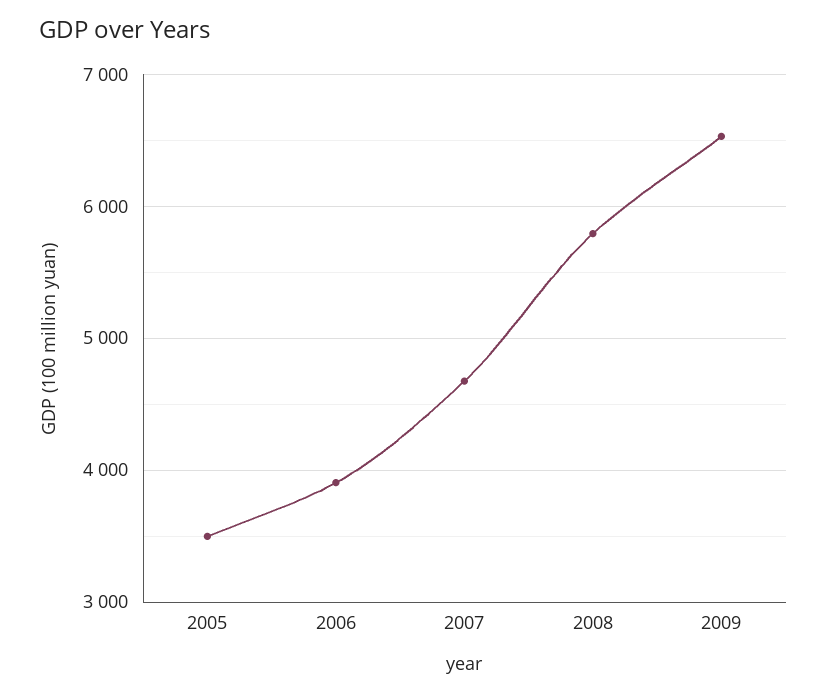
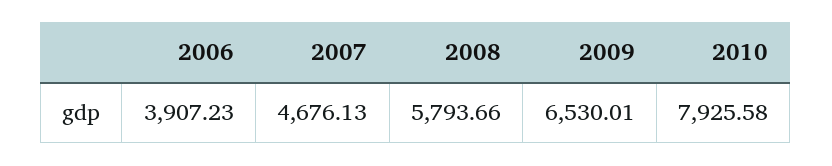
2005: 3500 -> none
2010: none -> 7925.58

